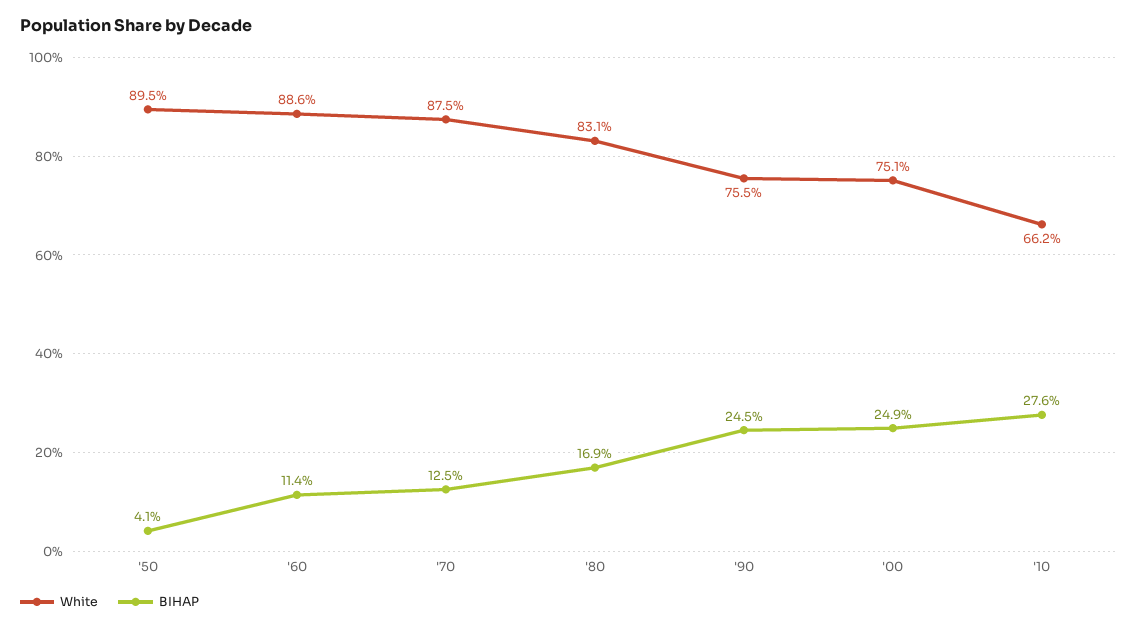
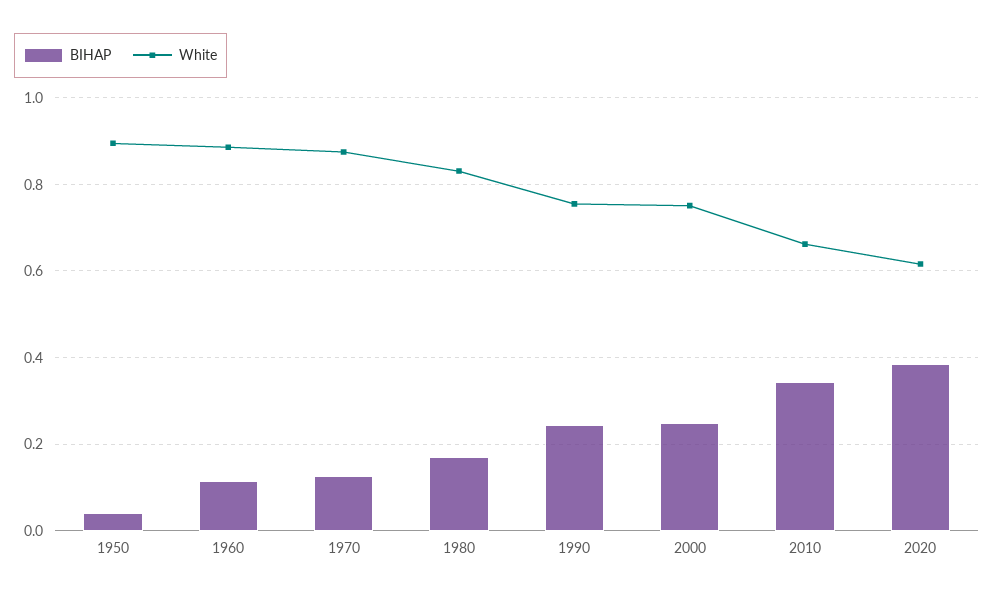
BIHAP, '10: 0.276 -> 0.34
BIHAP, 2020: none -> 0.38
White, 2020: none -> 0.62

